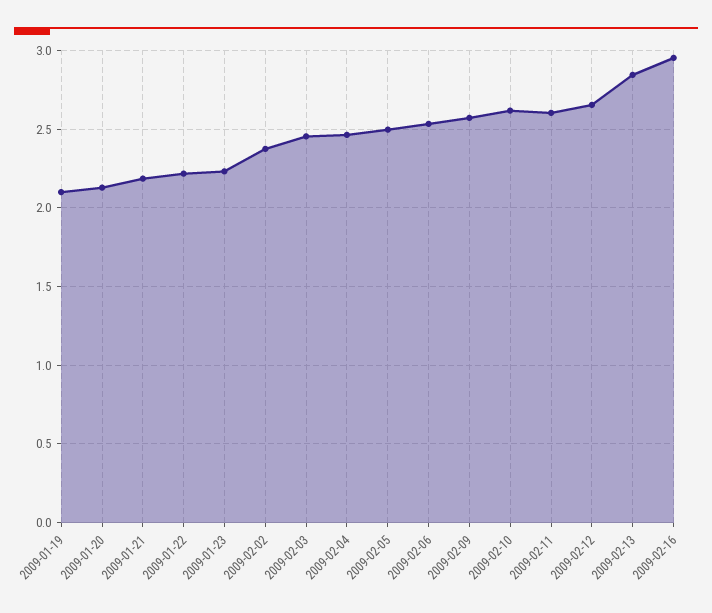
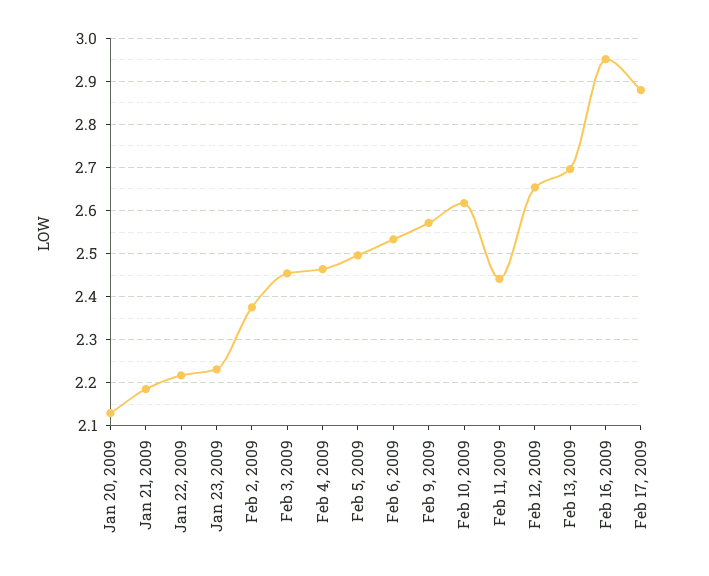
2009-01-19: 2.1 -> none
2009-02-11: 2.6 -> 2.44
2009-02-13: 2.85 -> 2.7
Feb 17, 2009: none -> 2.88

